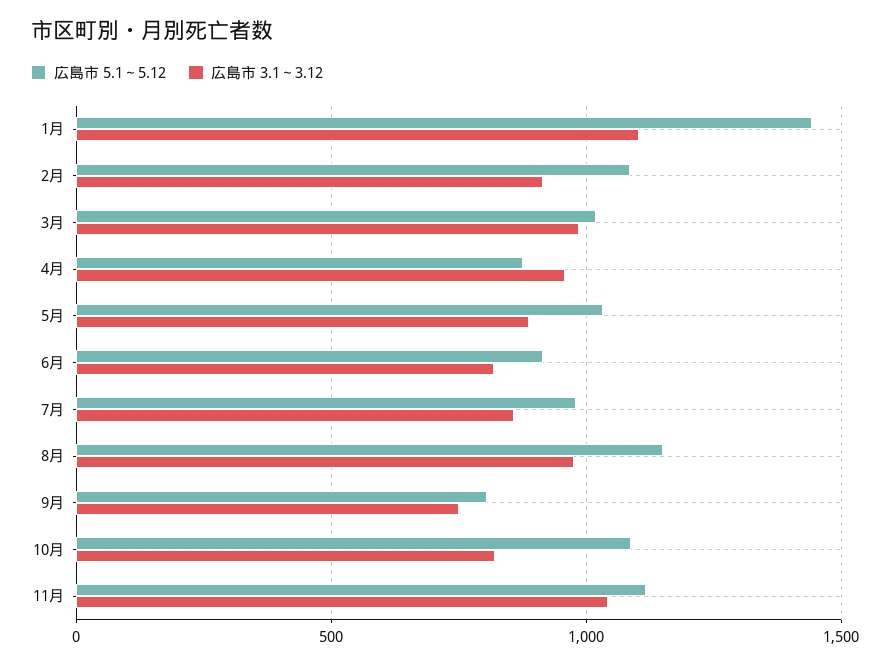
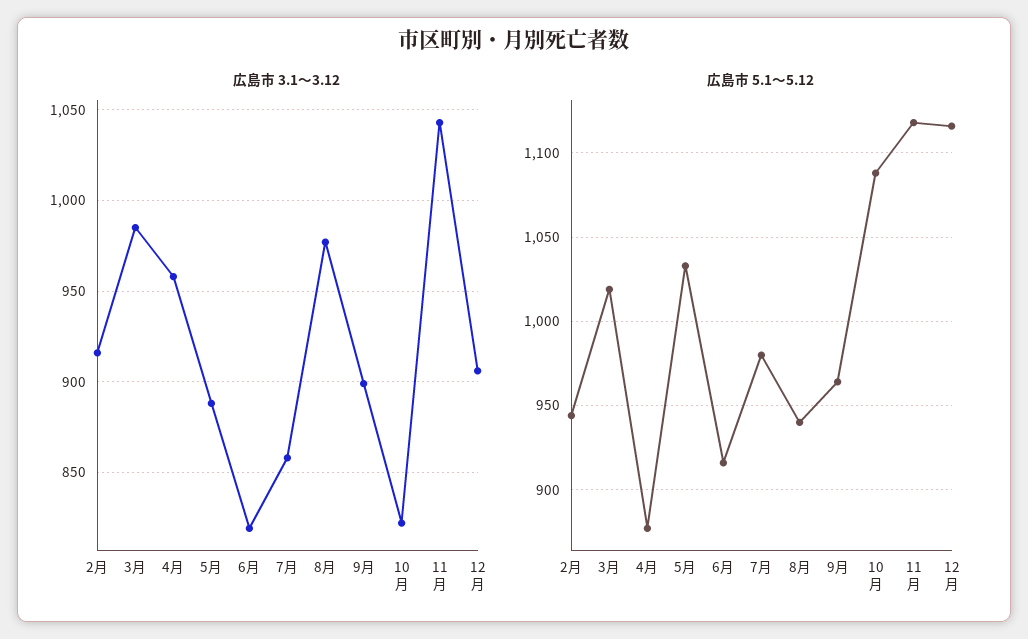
広島市 5.1～5.12, 1月: 1450 -> none
広島市 3.1～3.12, 1月: 1100 -> none
広島市 5.1～5.12, 2月: 1100 -> 945
広島市 5.1～5.12, 8月: 1150 -> 940
広島市 5.1～5.12, 9月: 800 -> 965
広島市 3.1～3.12, 9月: 750 -> 900
広島市 3.1～3.12, 12月: none -> 905
広島市 5.1～5.12, 12月: none -> 1115

